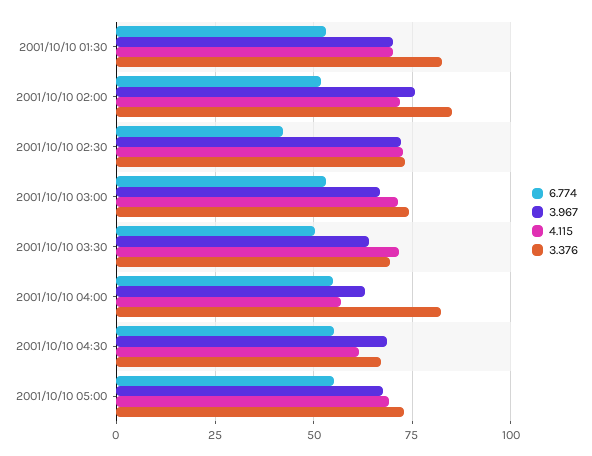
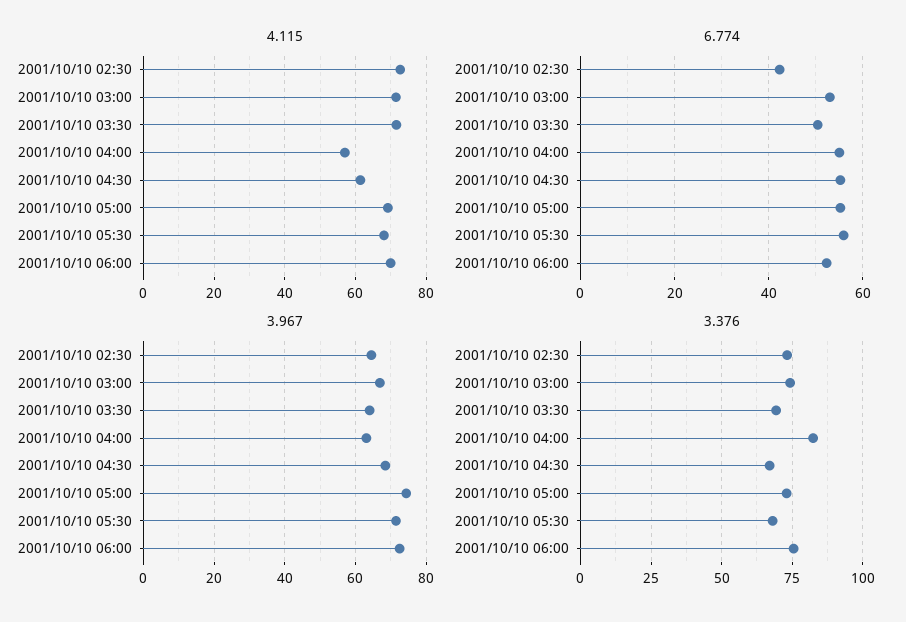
6.774, 2001/10/10 01:30: 52.5 -> none
3.967, 2001/10/10 01:30: 70 -> none
4.115, 2001/10/10 01:30: 70 -> none
3.376, 2001/10/10 01:30: 82.5 -> none
6.774, 2001/10/10 02:00: 52.5 -> none
3.967, 2001/10/10 02:00: 75 -> none
4.115, 2001/10/10 02:00: 72.5 -> none
3.376, 2001/10/10 02:00: 85 -> none
3.967, 2001/10/10 02:30: 72.5 -> 64
3.967, 2001/10/10 05:00: 67.5 -> 74
4.115, 2001/10/10 05:30: none -> 68
4.115, 2001/10/10 06:00: none -> 70
6.774, 2001/10/10 05:30: none -> 56
6.774, 2001/10/10 06:00: none -> 52
3.967, 2001/10/10 05:30: none -> 72
3.967, 2001/10/10 06:00: none -> 72
3.376, 2001/10/10 05:30: none -> 67.5
3.376, 2001/10/10 06:00: none -> 75

